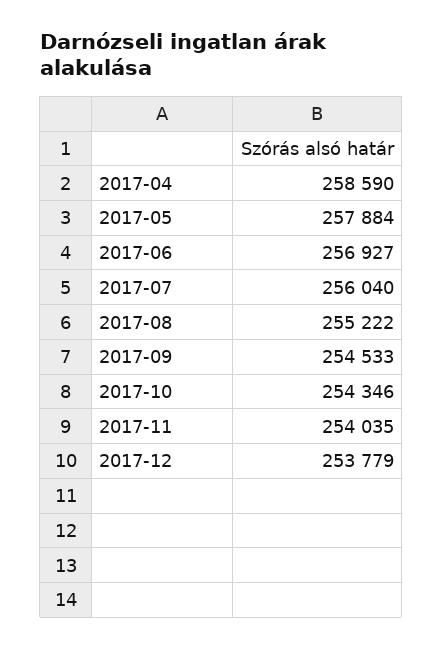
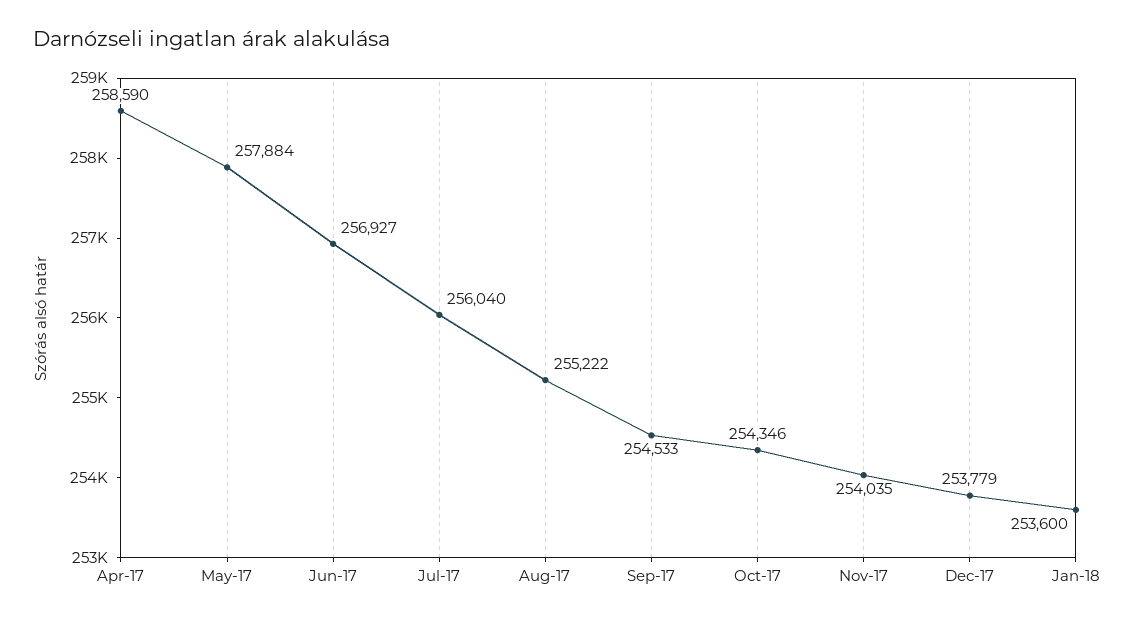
Jan-18: none -> 253600

